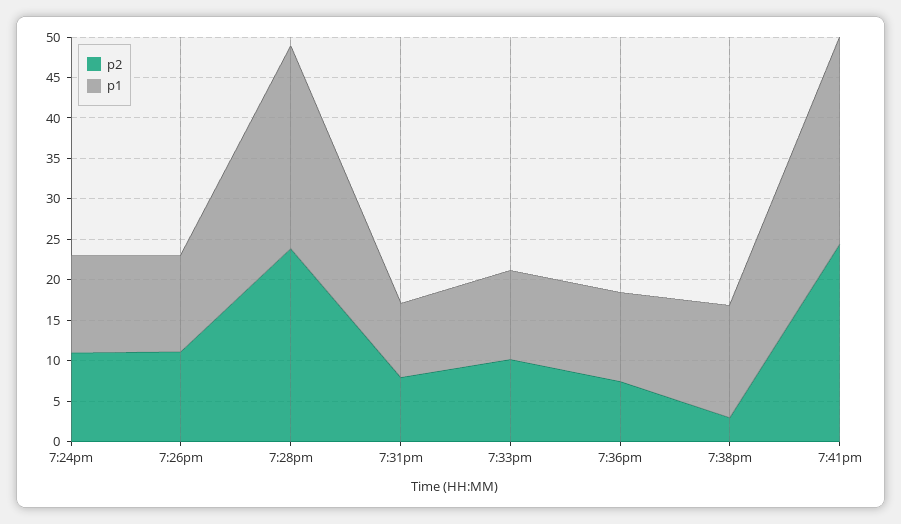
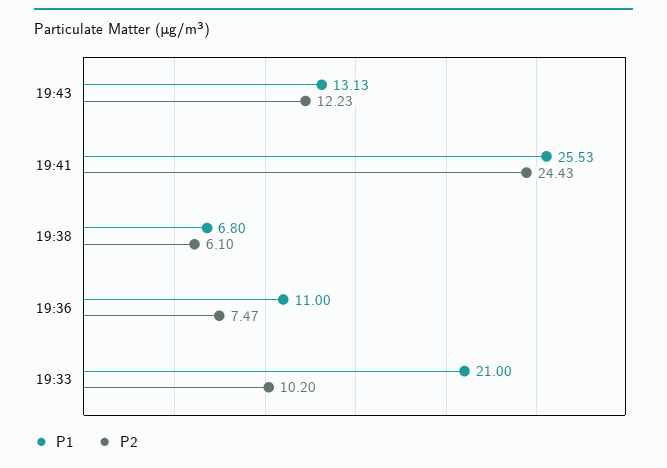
p2, 7:24pm: 11 -> none
p1, 7:24pm: 12 -> none
p2, 7:26pm: 11 -> none
p1, 7:26pm: 12 -> none
p2, 7:28pm: 24 -> none
p1, 7:28pm: 25 -> none
p2, 7:31pm: 8 -> none
p1, 7:31pm: 9 -> none
p1, 7:33pm: 11 -> 21
p2, 7:38pm: 3 -> 6.1
p1, 7:38pm: 14 -> 6.8
p1, 19:43: none -> 13.13
p2, 19:43: none -> 12.23

